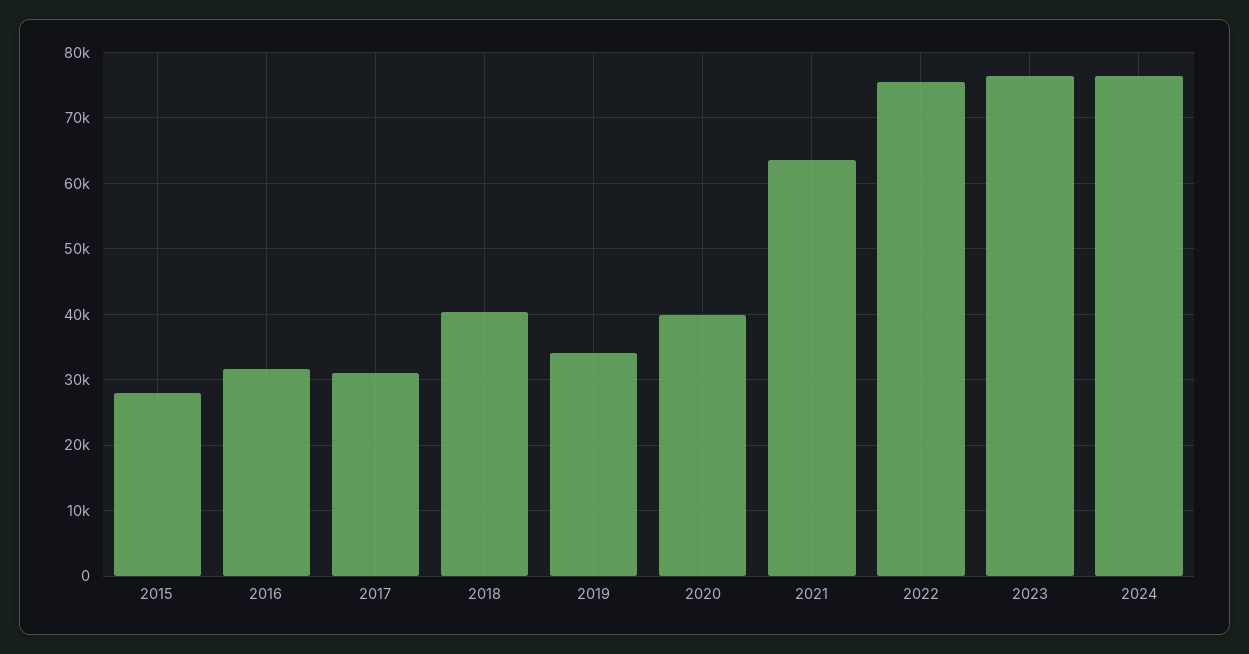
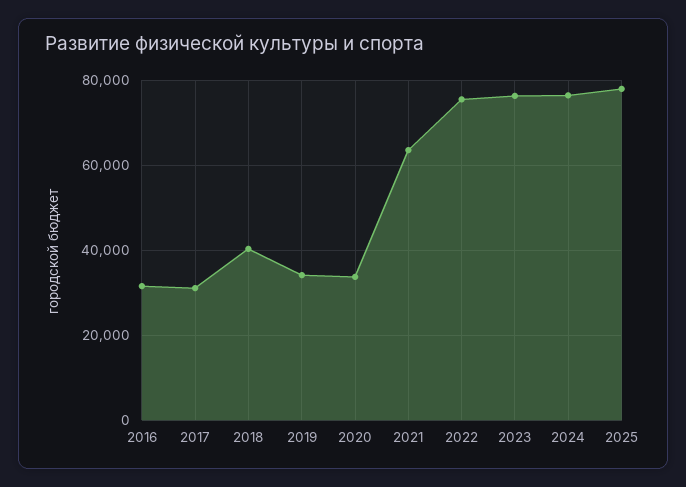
2015: 28000 -> none
2020: 40000 -> 34000
2025: none -> 78000

